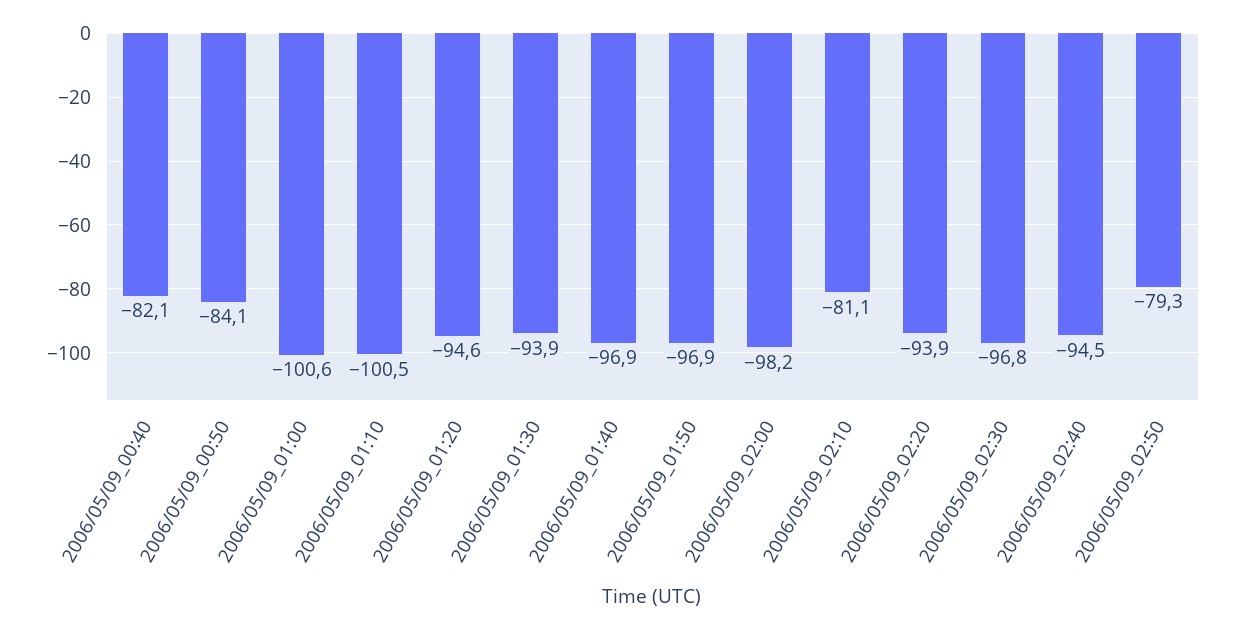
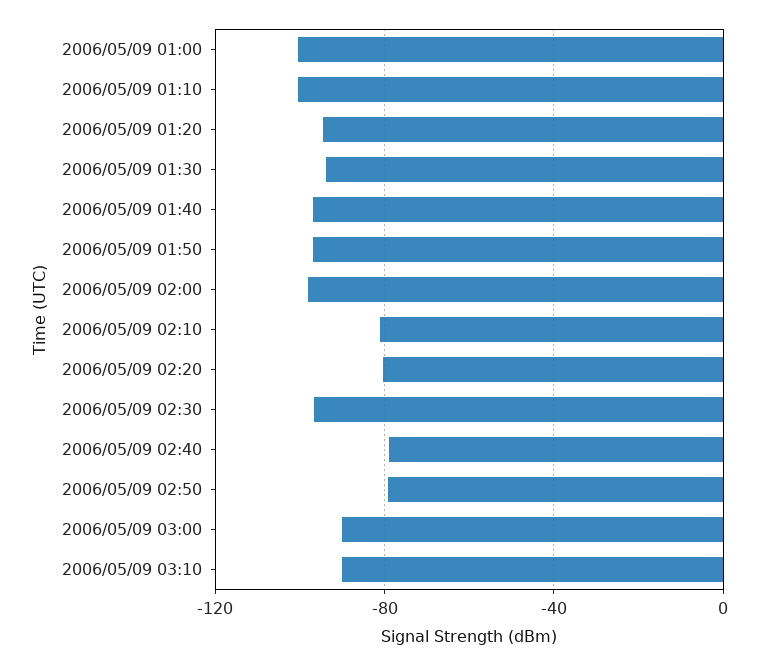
2006/05/09_00:40: -82.1 -> none
2006/05/09_00:50: -84.1 -> none
2006/05/09_02:20: -93.9 -> -80
2006/05/09_02:40: -94.5 -> -80
2006/05/09 03:00: none -> -90
2006/05/09 03:10: none -> -90

